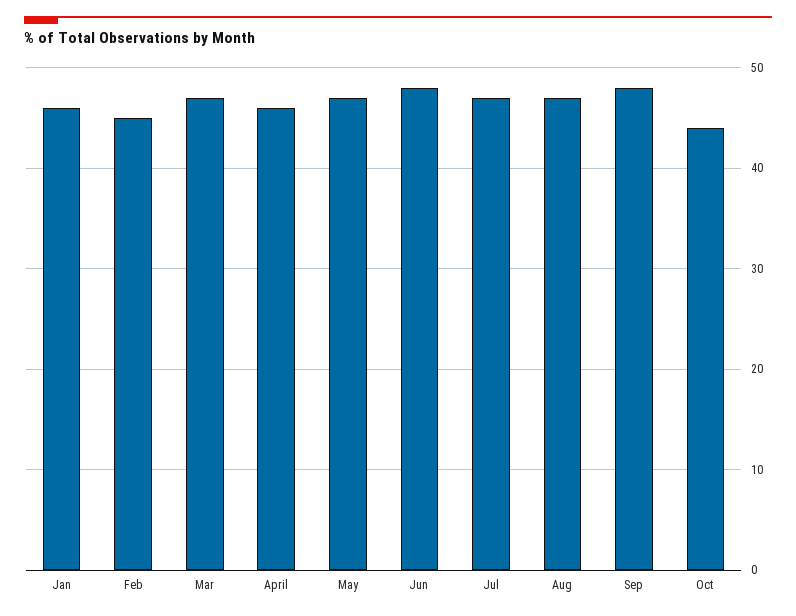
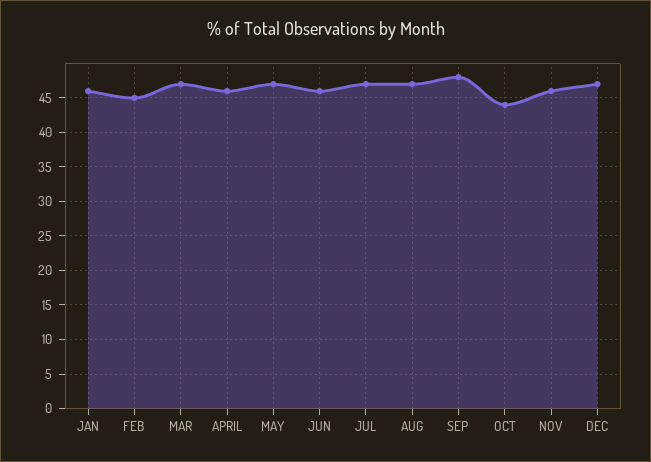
Jun: 48 -> 46
NOV: none -> 46
DEC: none -> 47

